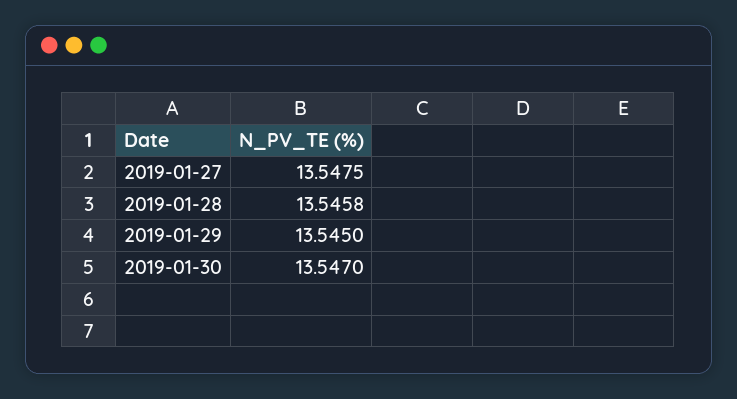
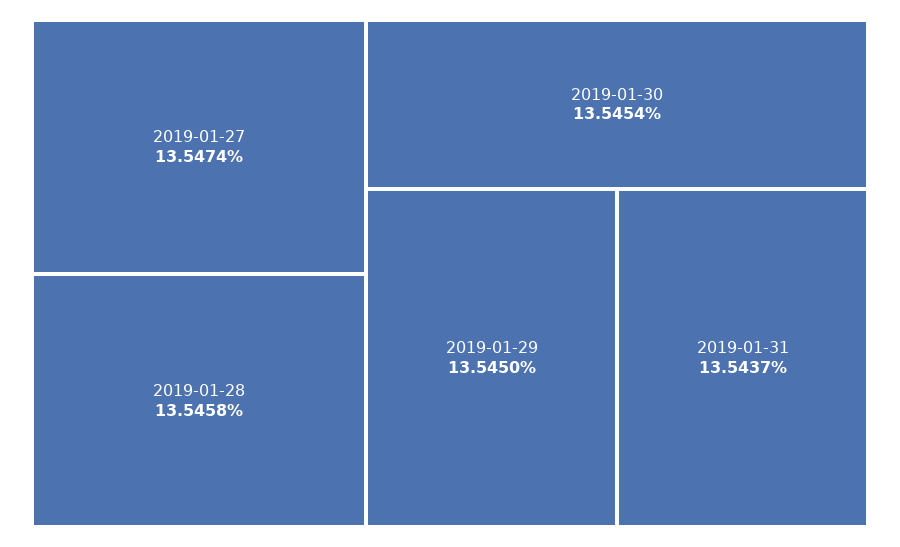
2019-01-27: 13.5475 -> 13.5474
2019-01-30: 13.547 -> 13.5454
2019-01-31: none -> 13.5437

